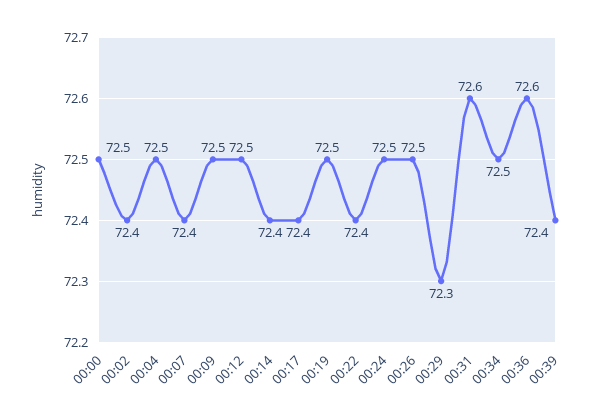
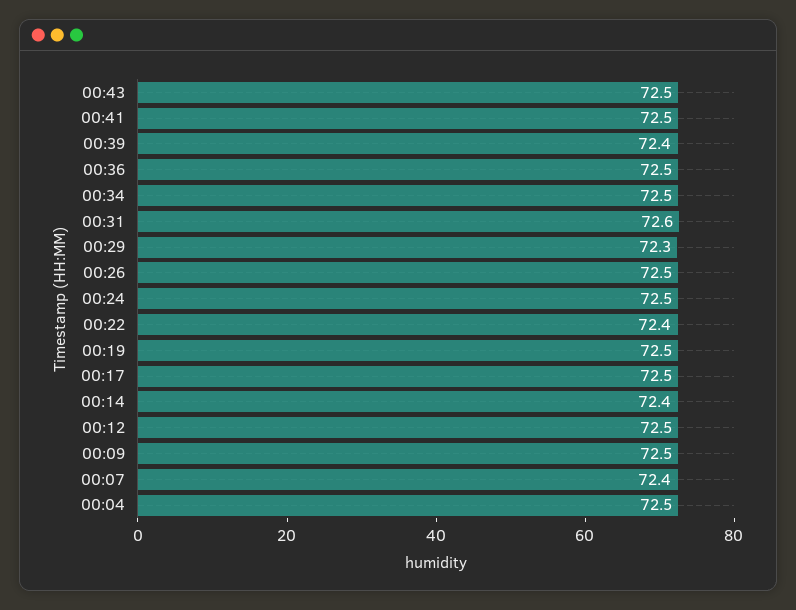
00:00: 72.5 -> none
00:02: 72.4 -> none
00:17: 72.4 -> 72.5
00:36: 72.6 -> 72.5
00:43: none -> 72.5
00:41: none -> 72.5

